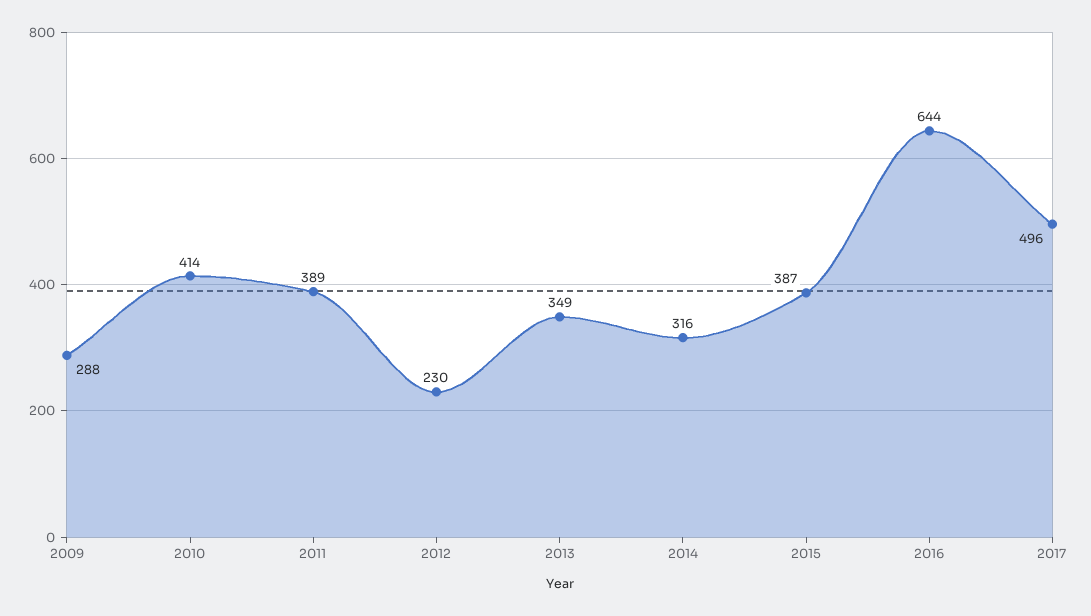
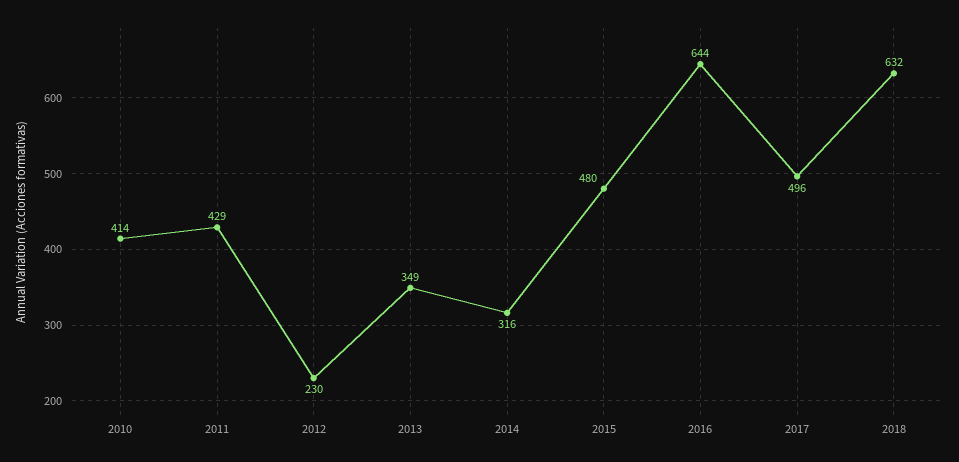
2009: 288 -> none
2011: 389 -> 429
2015: 387 -> 480
2018: none -> 632

